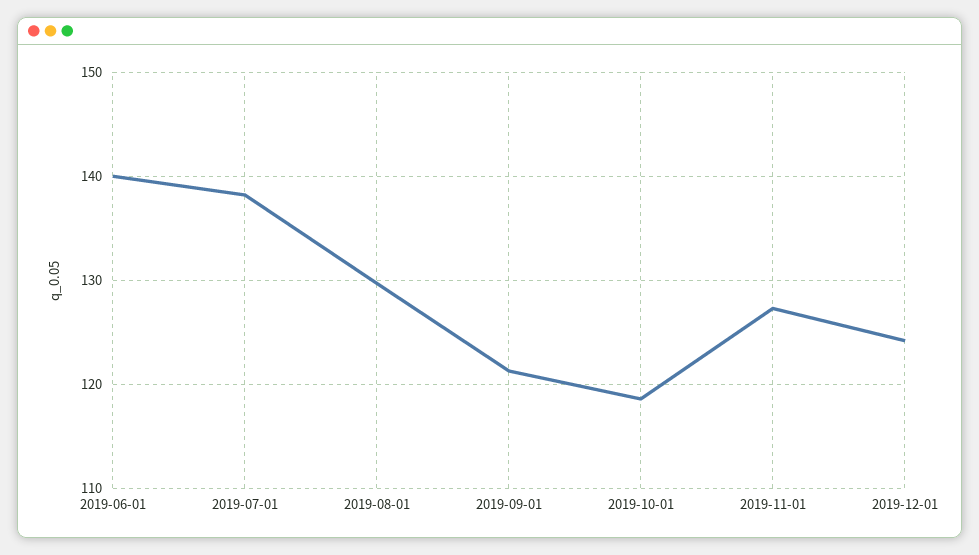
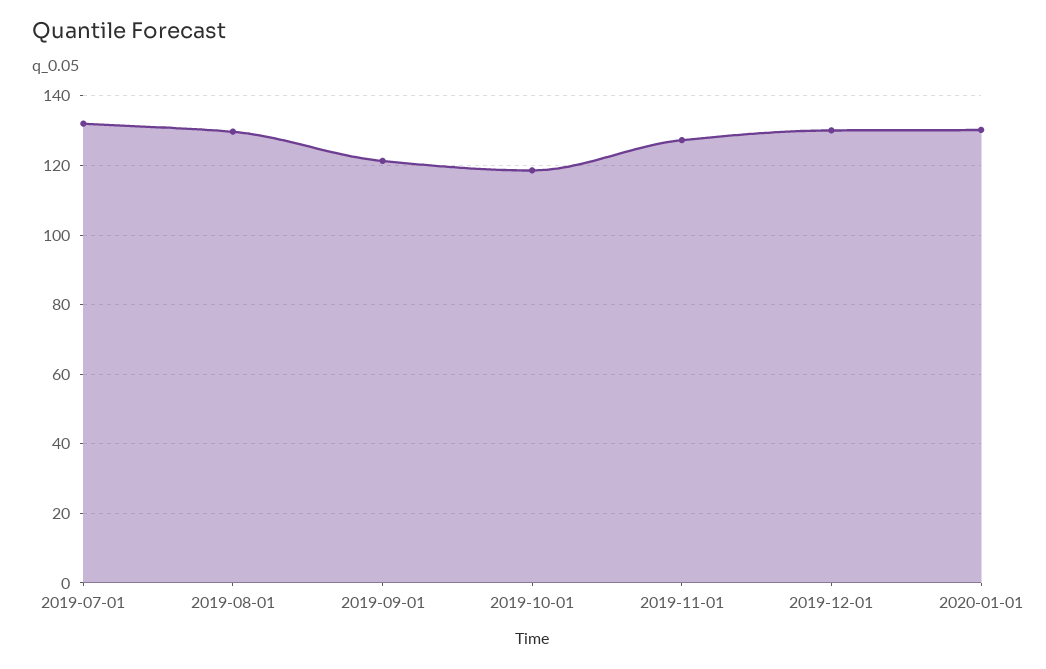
2019-06-01: 140 -> none
2019-07-01: 138 -> 132
2019-12-01: 124 -> 130
2020-01-01: none -> 130

